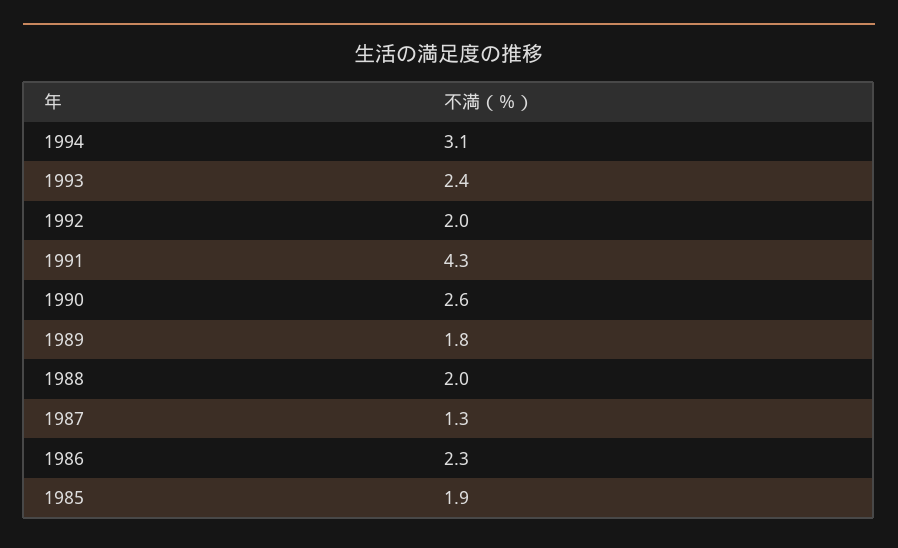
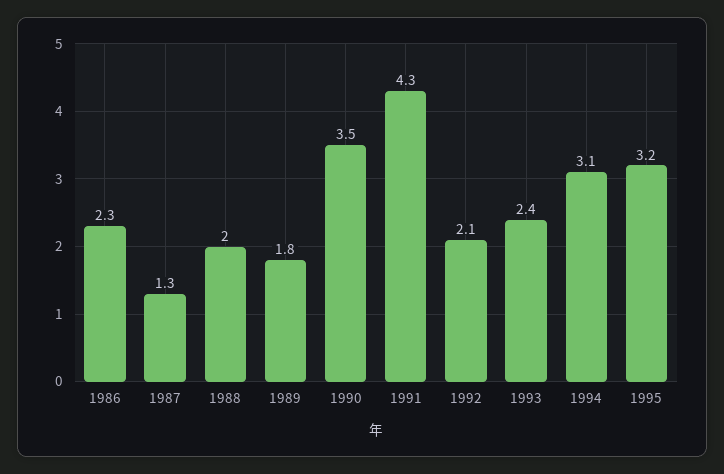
1992: 2 -> 2.1
1990: 2.6 -> 3.5
1985: 1.9 -> none
1995: none -> 3.2

